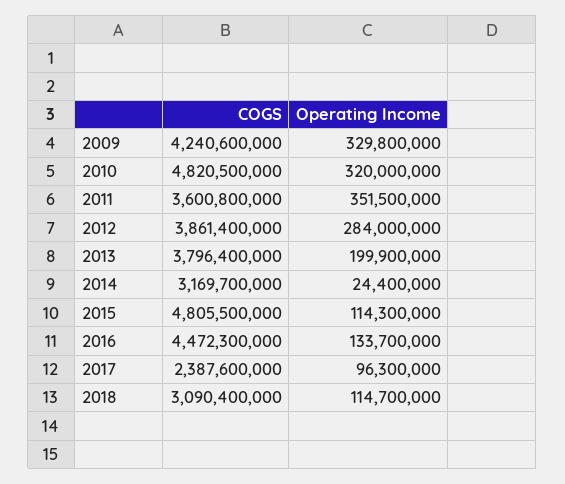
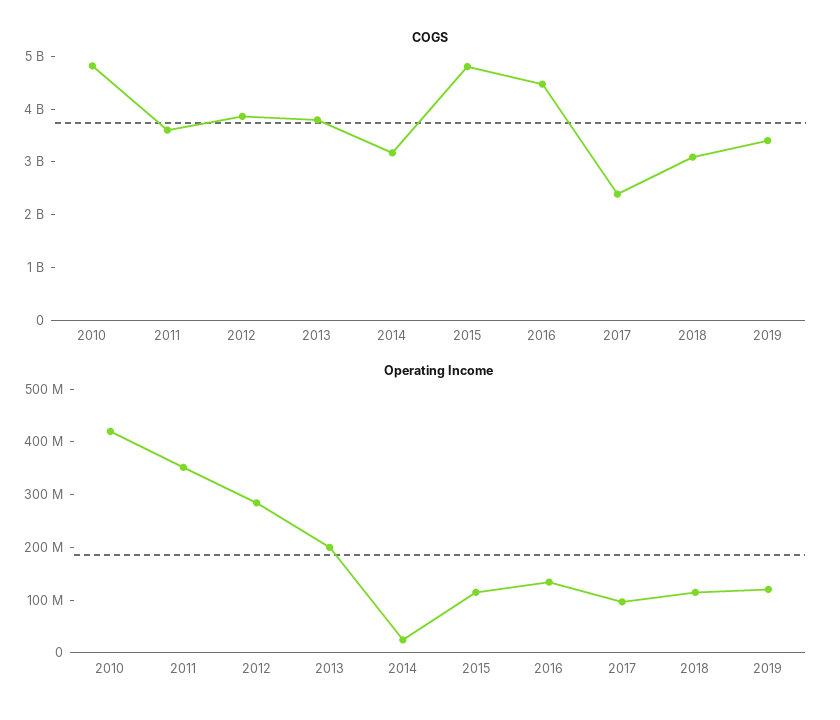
COGS, 2009: 4240600000 -> none
Operating Income, 2009: 329800000 -> none
Operating Income, 2010: 320000000 -> 420000000
COGS, 2019: none -> 3400000000
Operating Income, 2019: none -> 120000000

